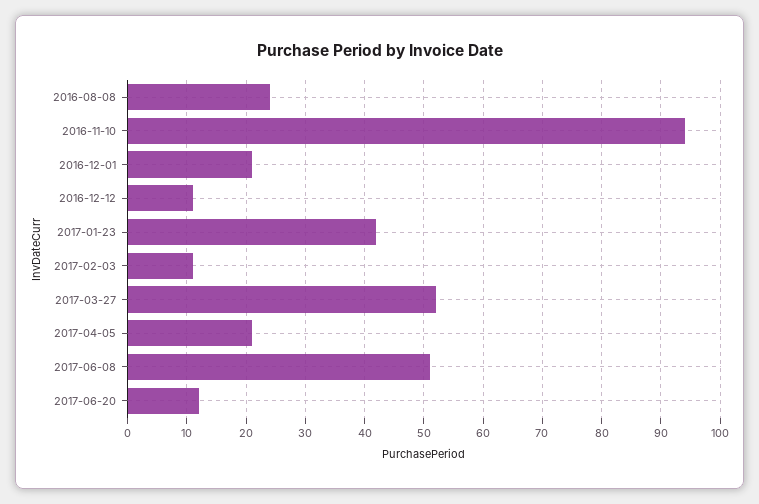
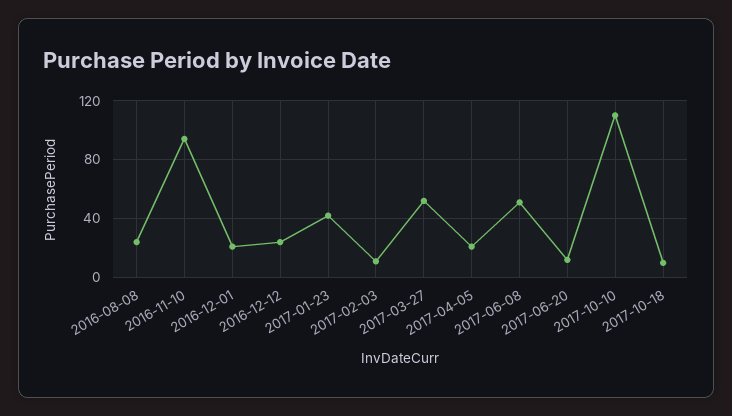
2016-12-12: 10 -> 25
2017-10-10: none -> 110
2017-10-18: none -> 10

